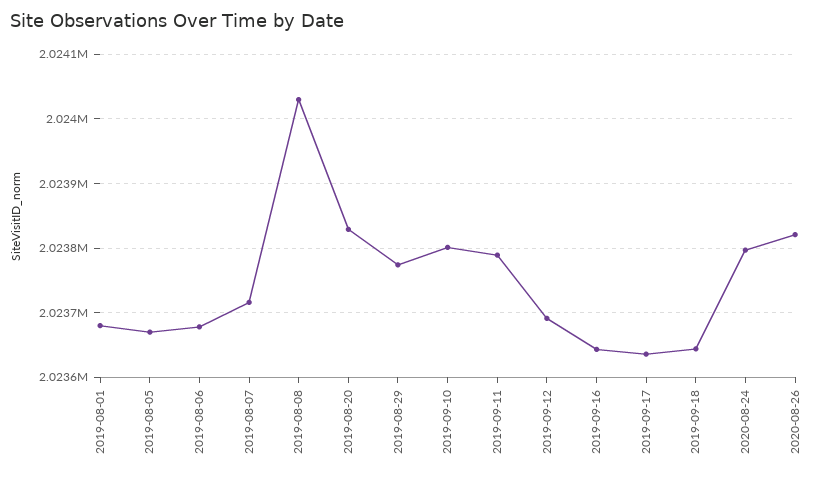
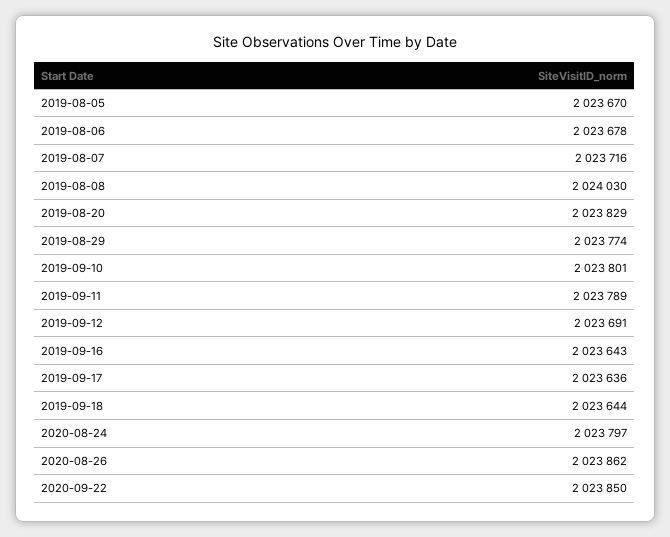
2019-08-01: 2023680 -> none
2020-08-26: 2023820 -> 2023862
2020-09-22: none -> 2023850

